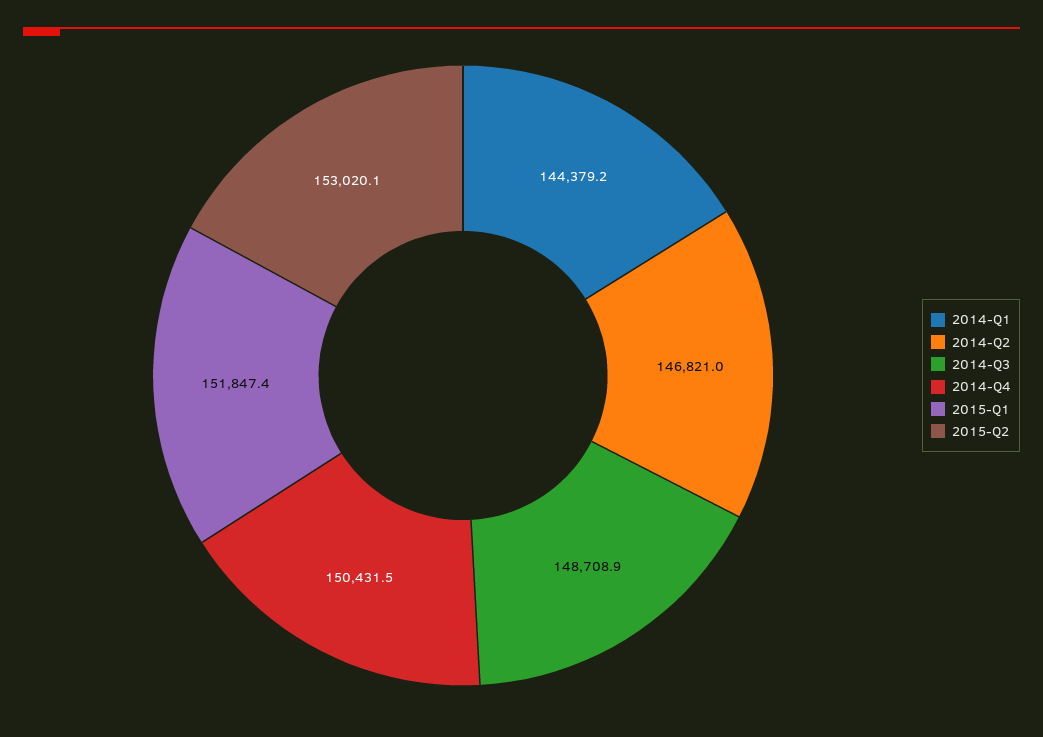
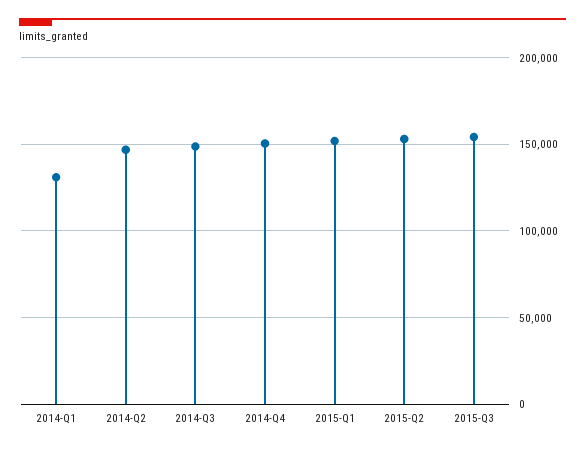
2014-Q1: 144379.2 -> 130000
2015-Q3: none -> 155000

